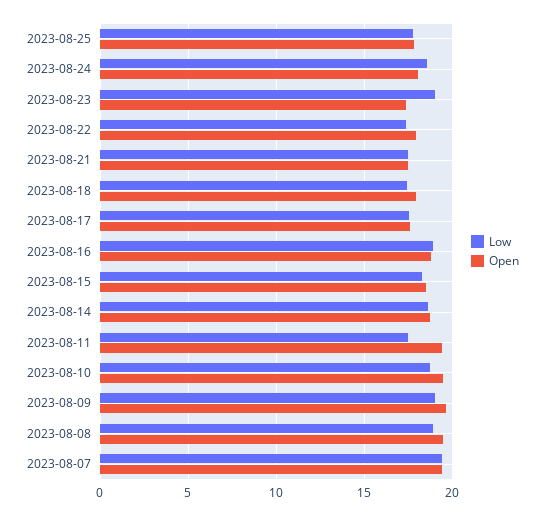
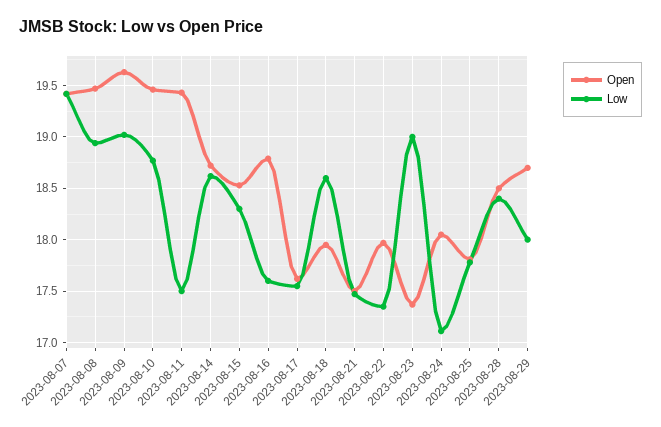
Low, 2023-08-24: 18.5 -> 17.1
Low, 2023-08-18: 17.5 -> 18.6
Low, 2023-08-16: 19 -> 17.6
Open, 2023-08-28: none -> 18.5
Low, 2023-08-28: none -> 18.4
Open, 2023-08-29: none -> 18.7
Low, 2023-08-29: none -> 18

